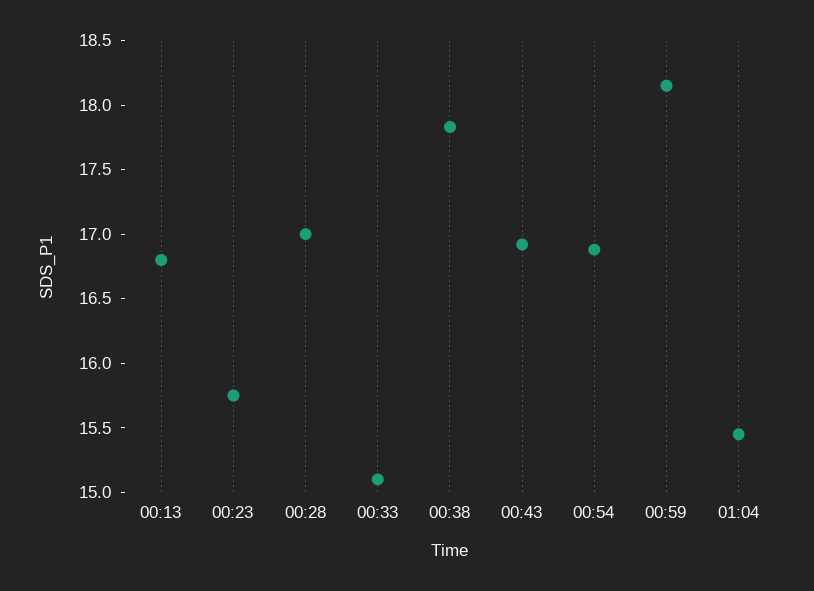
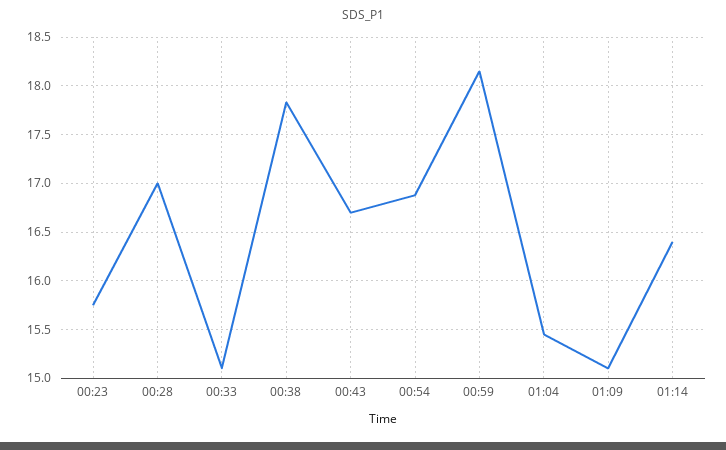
00:13: 16.8 -> none
00:43: 16.9 -> 16.7
01:09: none -> 15.1
01:14: none -> 16.4

